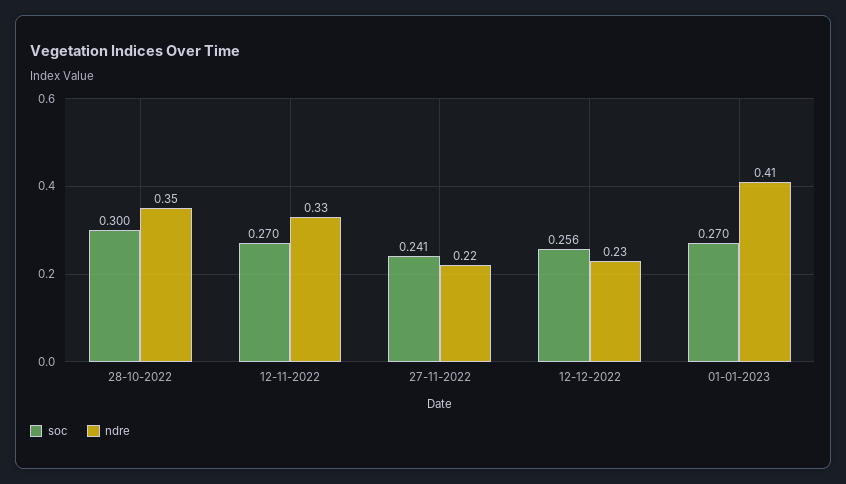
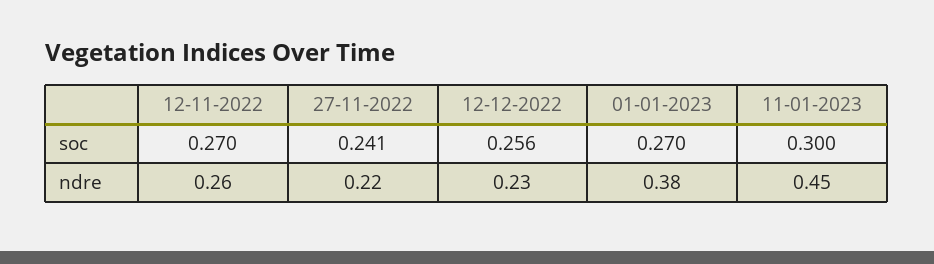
soc, 28-10-2022: 0.3 -> none
ndre, 28-10-2022: 0.35 -> none
ndre, 12-11-2022: 0.33 -> 0.26
ndre, 01-01-2023: 0.41 -> 0.38
soc, 11-01-2023: none -> 0.3
ndre, 11-01-2023: none -> 0.45

